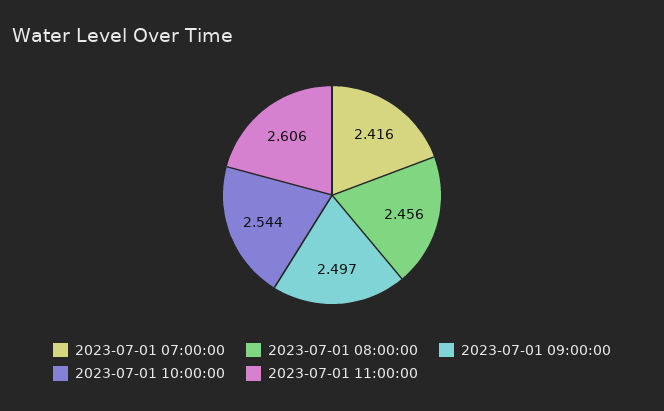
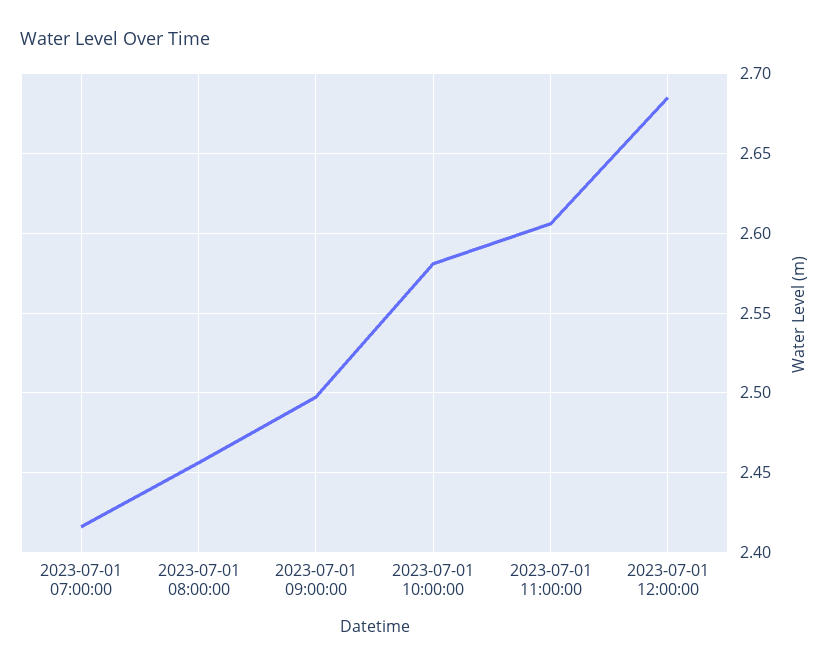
2023-07-01 10:00:00: 2.544 -> 2.58
2023-07-01 12:00:00: none -> 2.685

